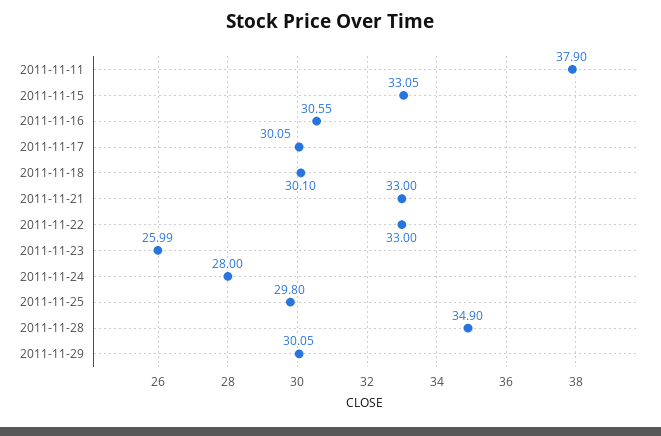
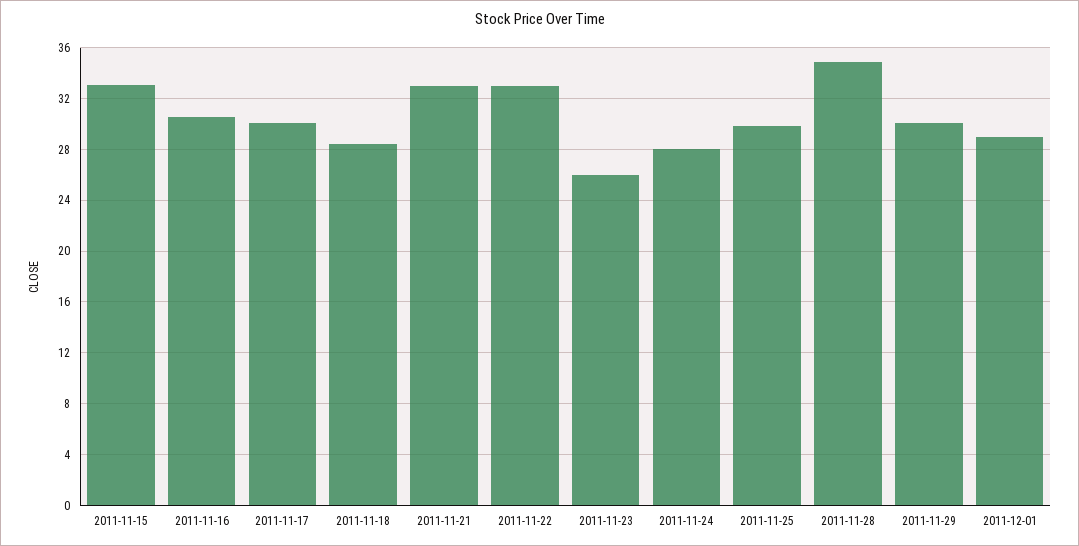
2011-11-11: 37.9 -> none
2011-11-18: 30.1 -> 28.5
2011-12-01: none -> 29

